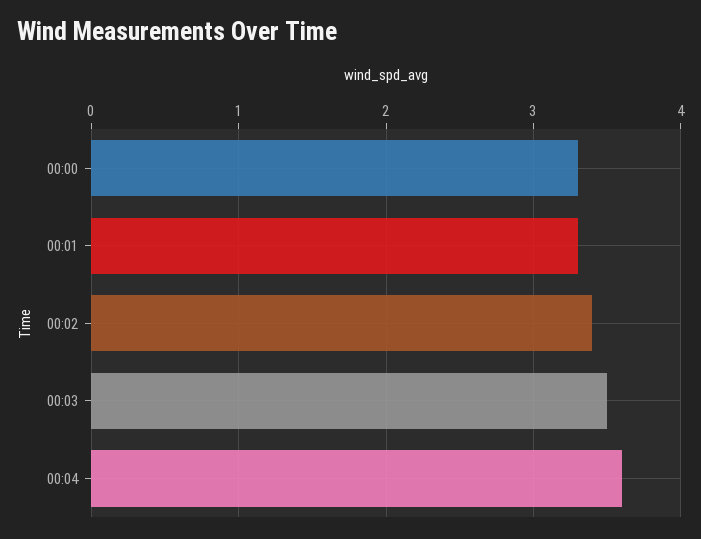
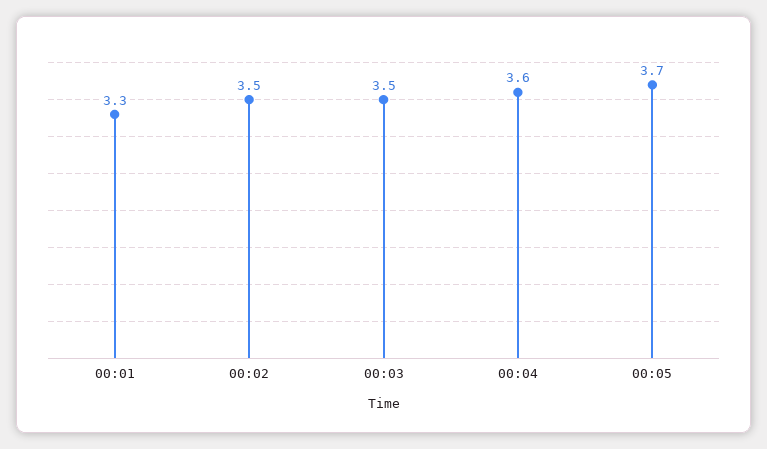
00:00: 3.3 -> none
00:02: 3.4 -> 3.5
00:05: none -> 3.7

